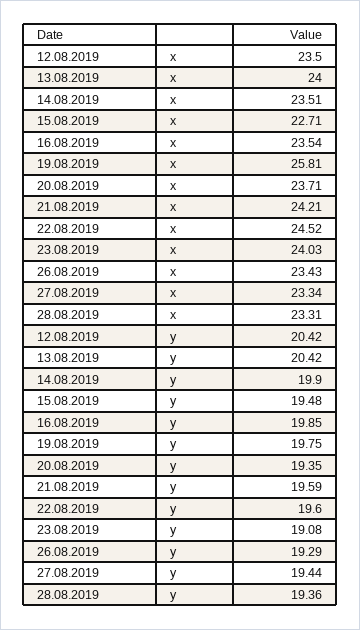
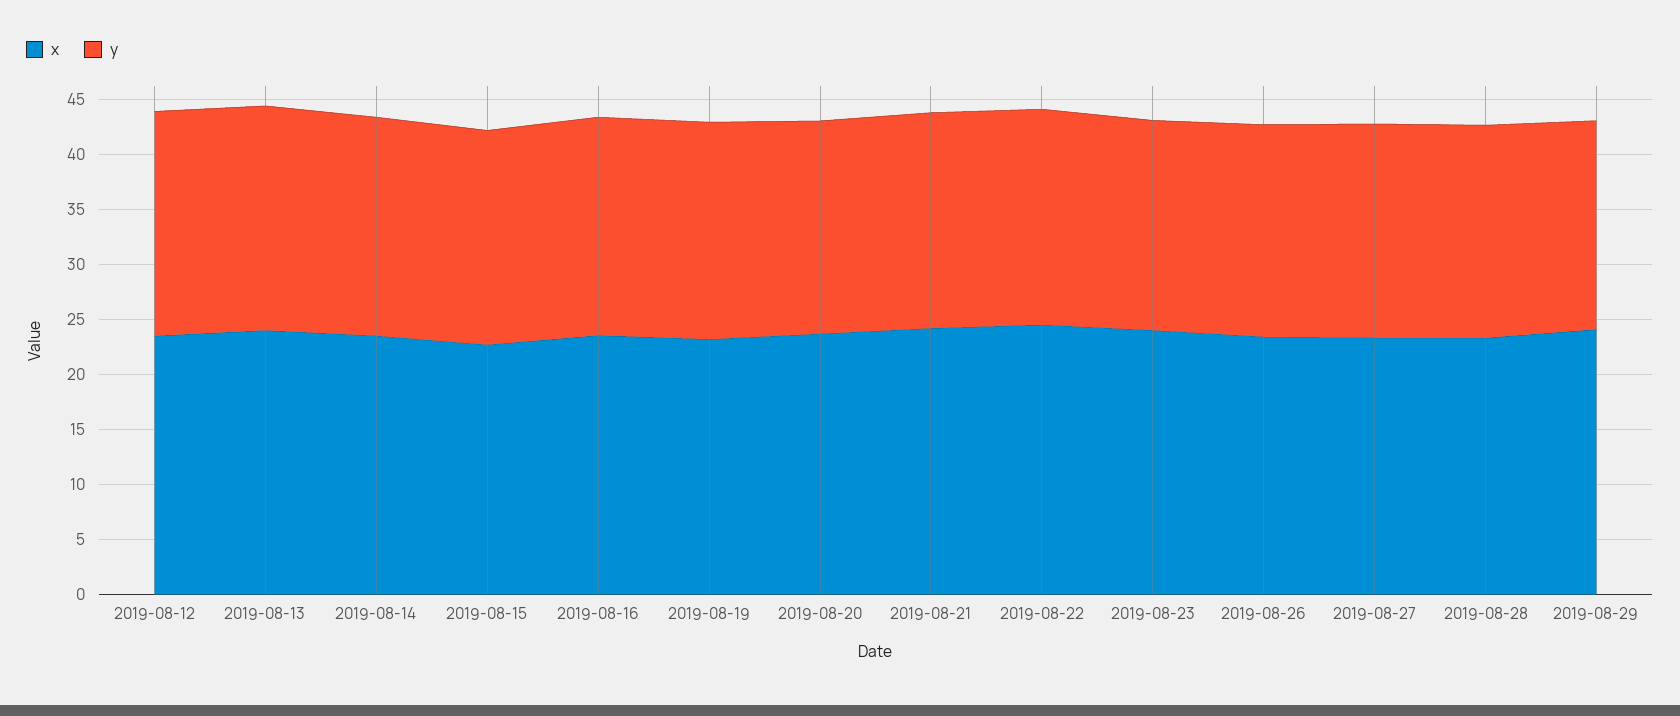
x, 19.08.2019: 25.81 -> 23
x, 2019-08-29: none -> 24
y, 2019-08-29: none -> 19

